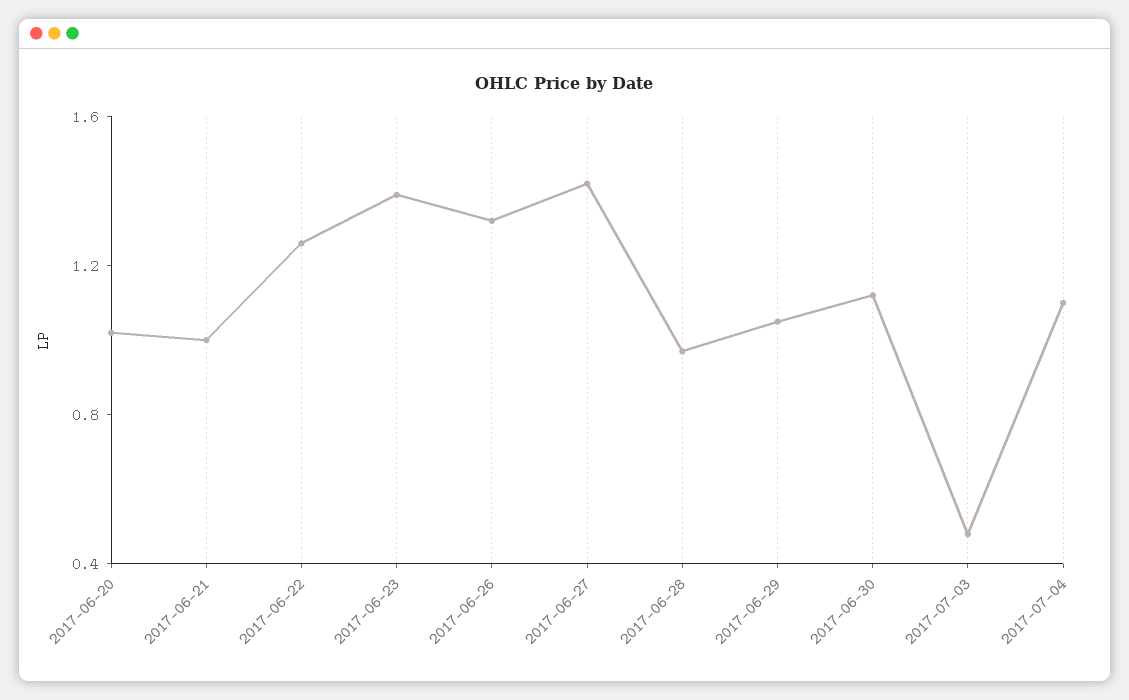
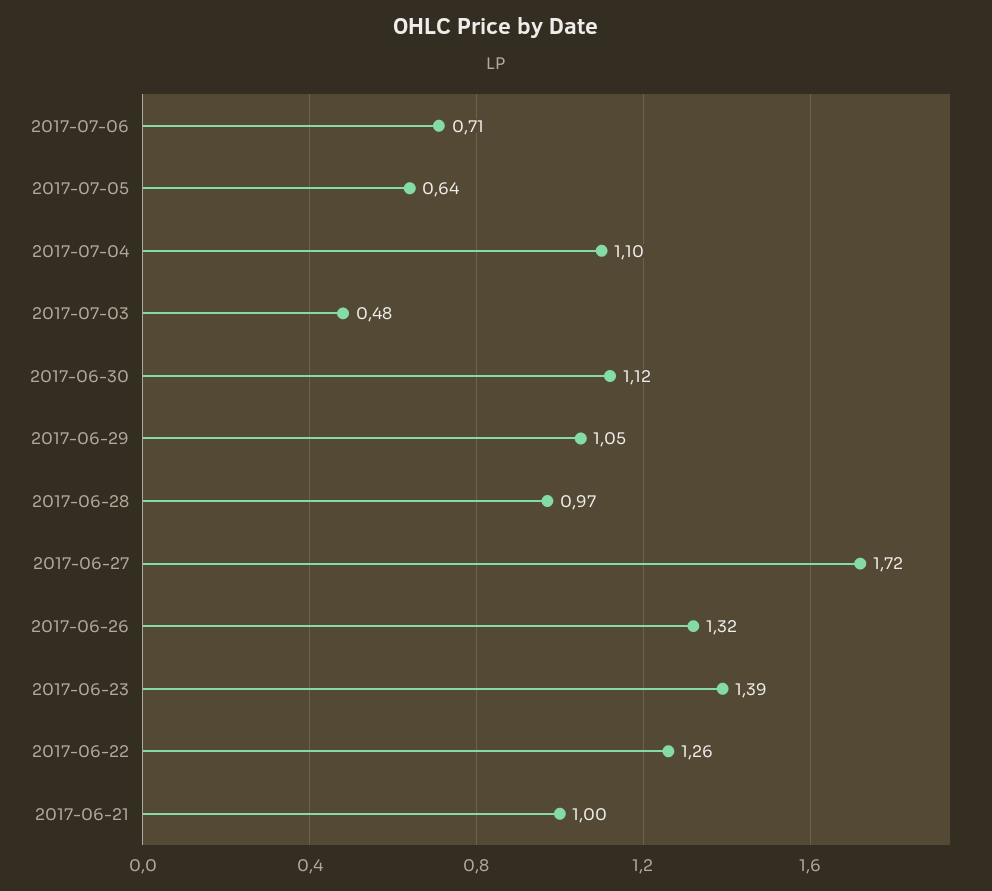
2017-06-20: 1 -> none
2017-06-27: 1.4 -> 1.72
2017-07-06: none -> 0.71
2017-07-05: none -> 0.64

